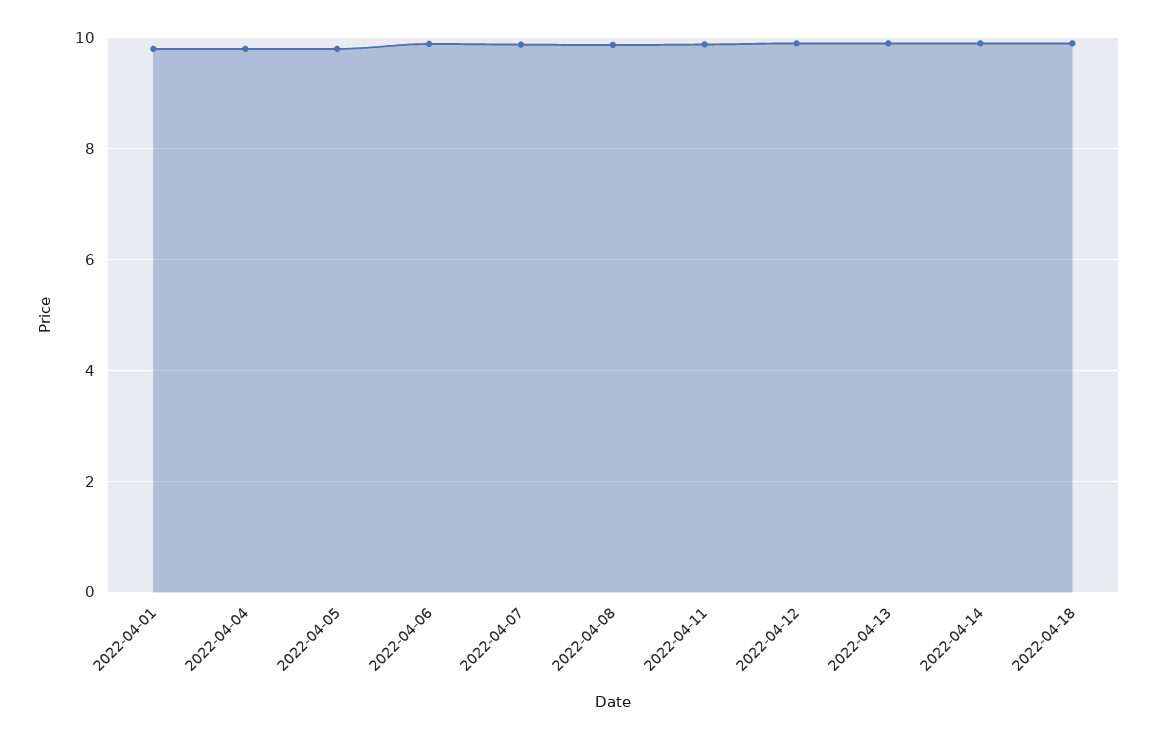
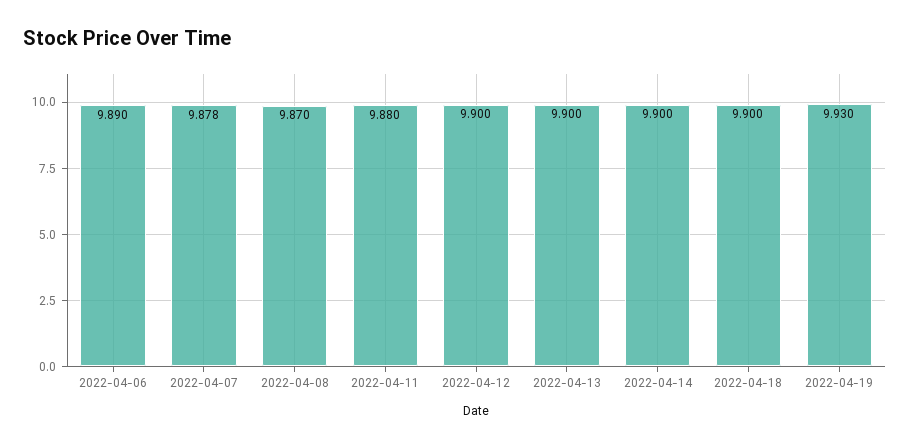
2022-04-01: 9.8 -> none
2022-04-04: 9.8 -> none
2022-04-05: 9.8 -> none
2022-04-19: none -> 9.93

